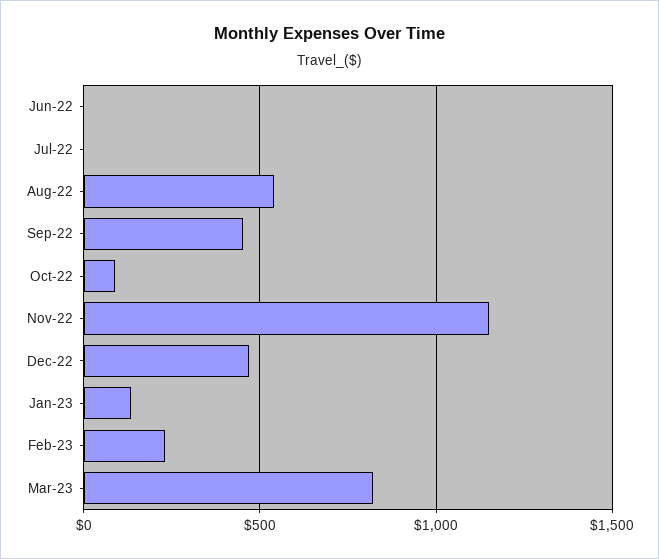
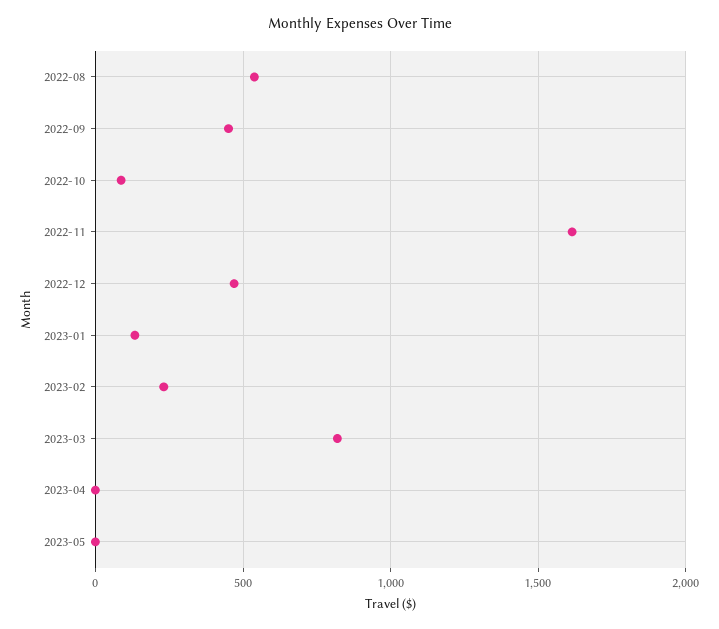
Jun-22: 0 -> none
Jul-22: 0 -> none
Nov-22: 1150 -> 1600
2023-04: none -> 0
2023-05: none -> 0

